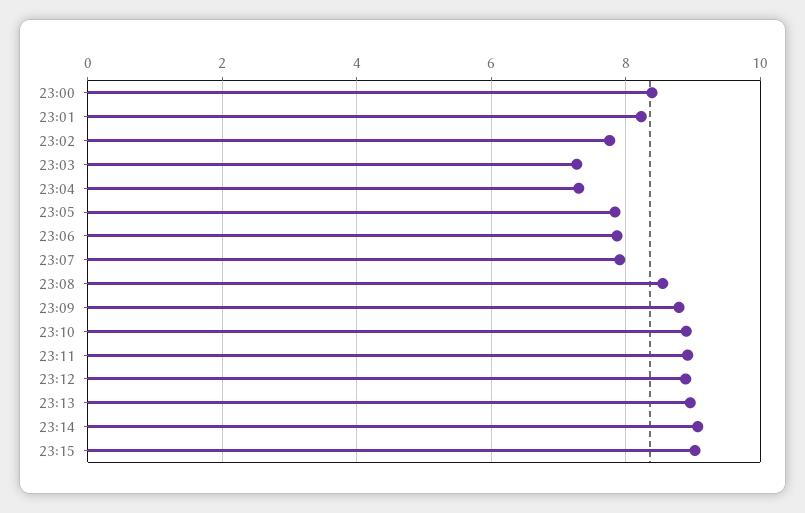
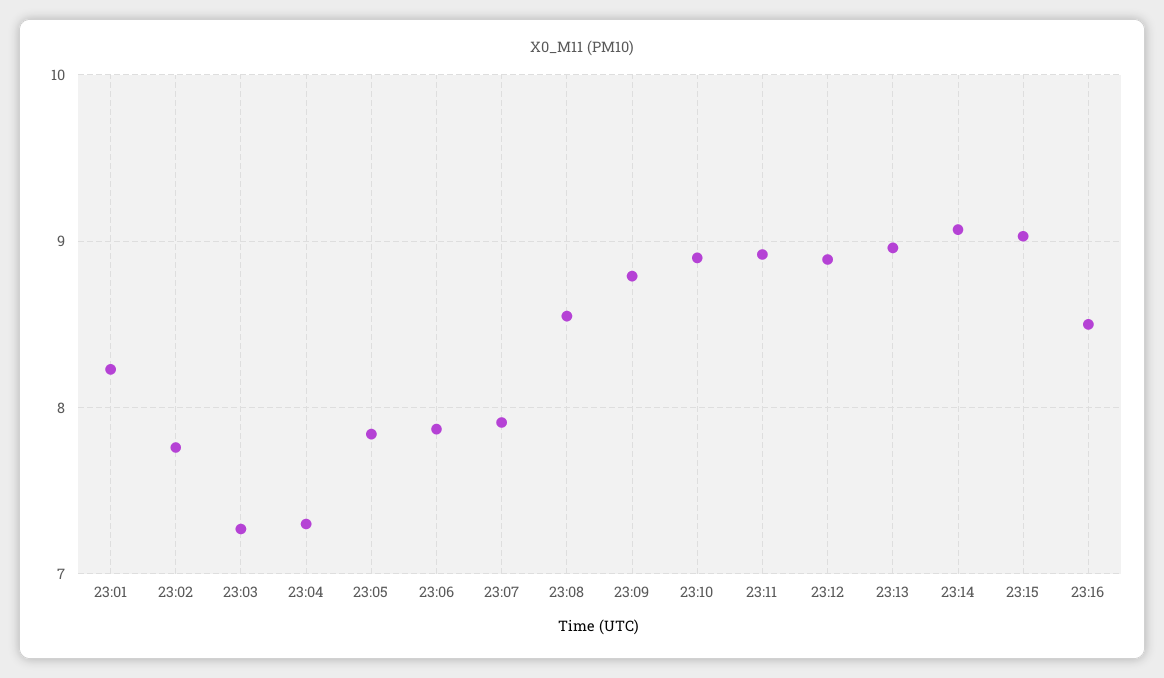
23:00: 8.4 -> none
23:16: none -> 8.5

